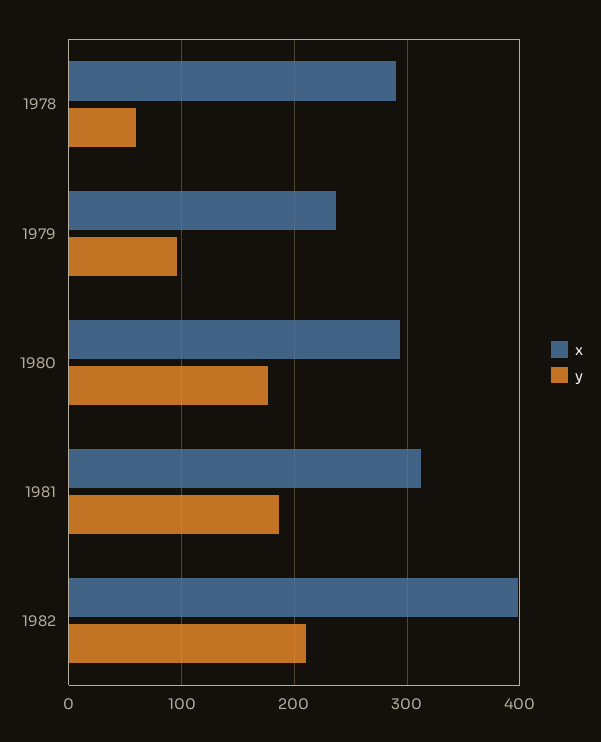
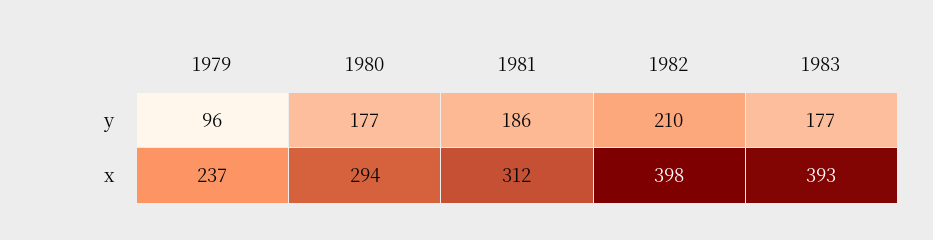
x, 1978: 290 -> none
y, 1978: 60 -> none
y, 1983: none -> 177
x, 1983: none -> 393

